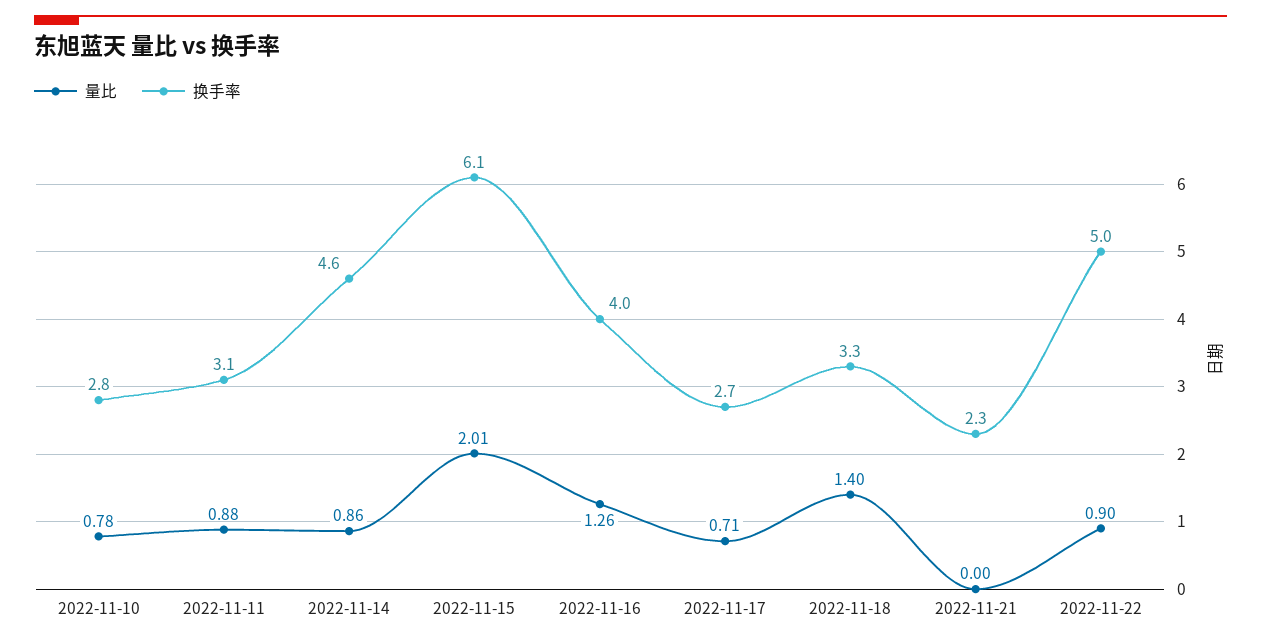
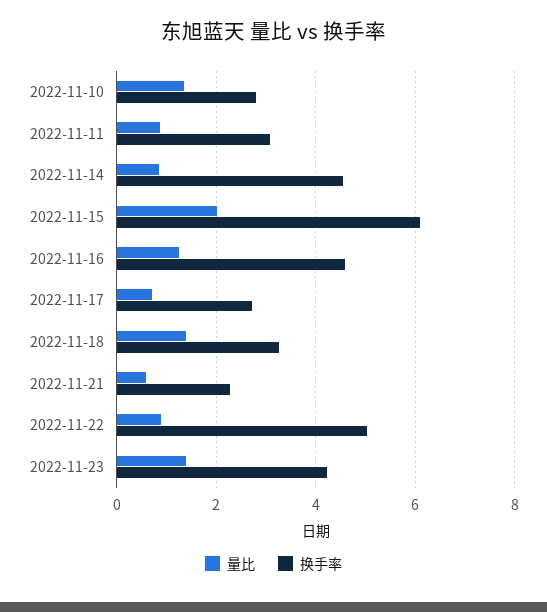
量比, 2022-11-10: 0.78 -> 1.4
换手率, 2022-11-16: 4 -> 4.6
量比, 2022-11-21: 0 -> 0.6
量比, 2022-11-23: none -> 1.4
换手率, 2022-11-23: none -> 4.2

